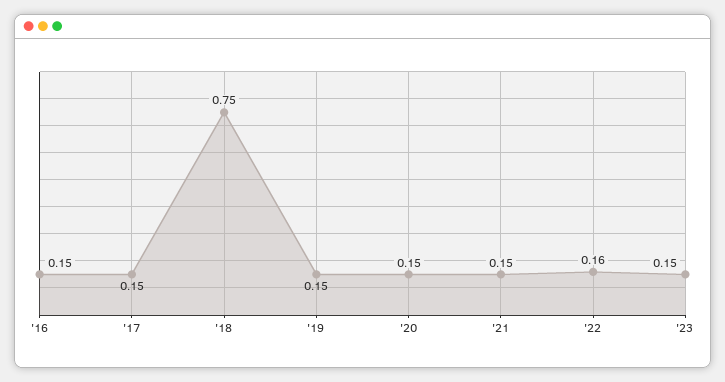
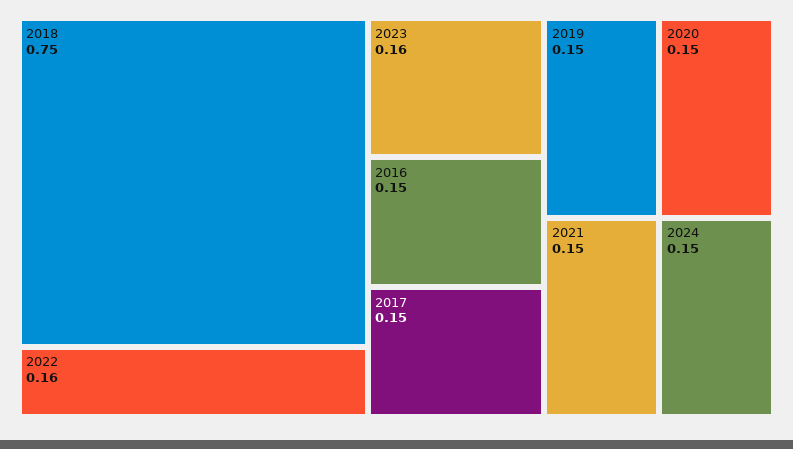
'23: 0.15 -> 0.16
2024: none -> 0.15

